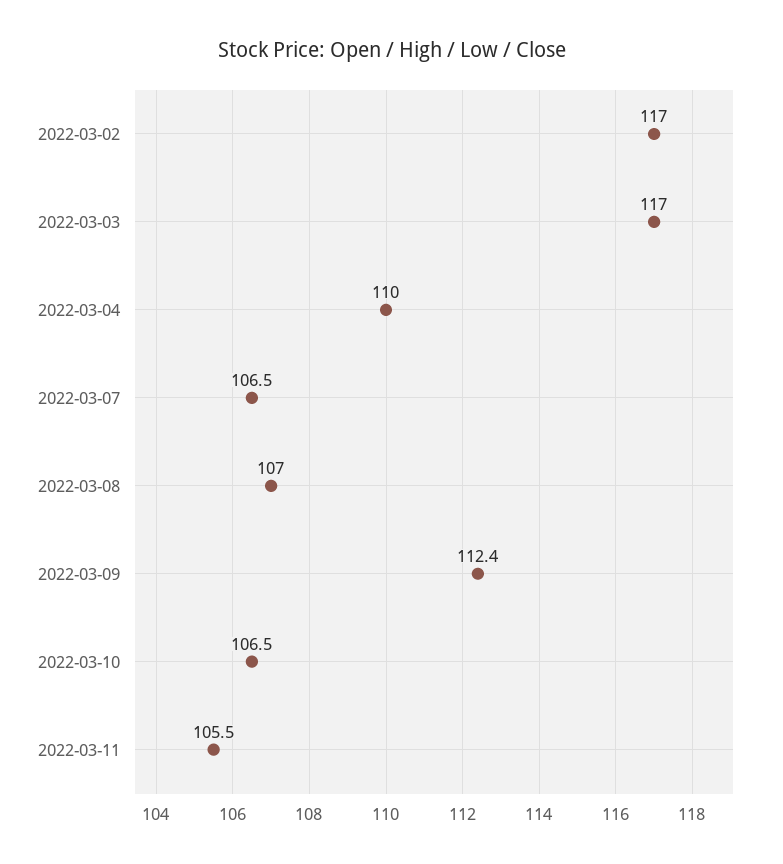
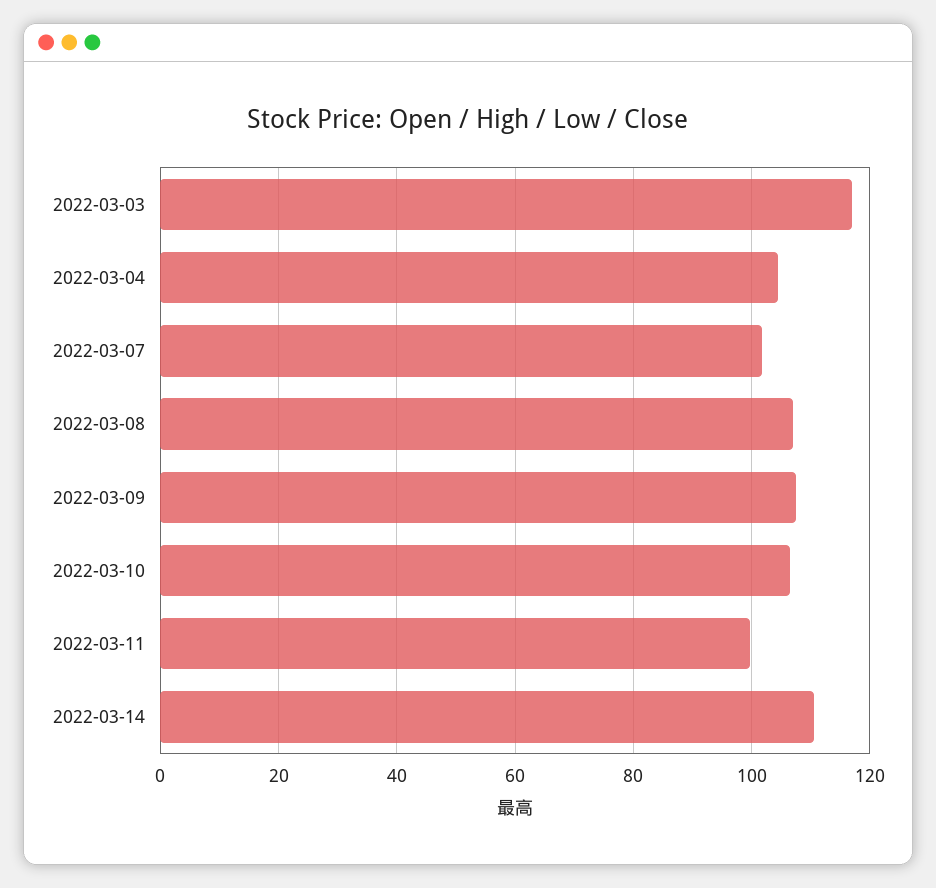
2022-03-02: 117 -> none
2022-03-04: 110 -> 104
2022-03-07: 106.5 -> 102
2022-03-09: 112.4 -> 108
2022-03-11: 105.5 -> 100
2022-03-14: none -> 110

